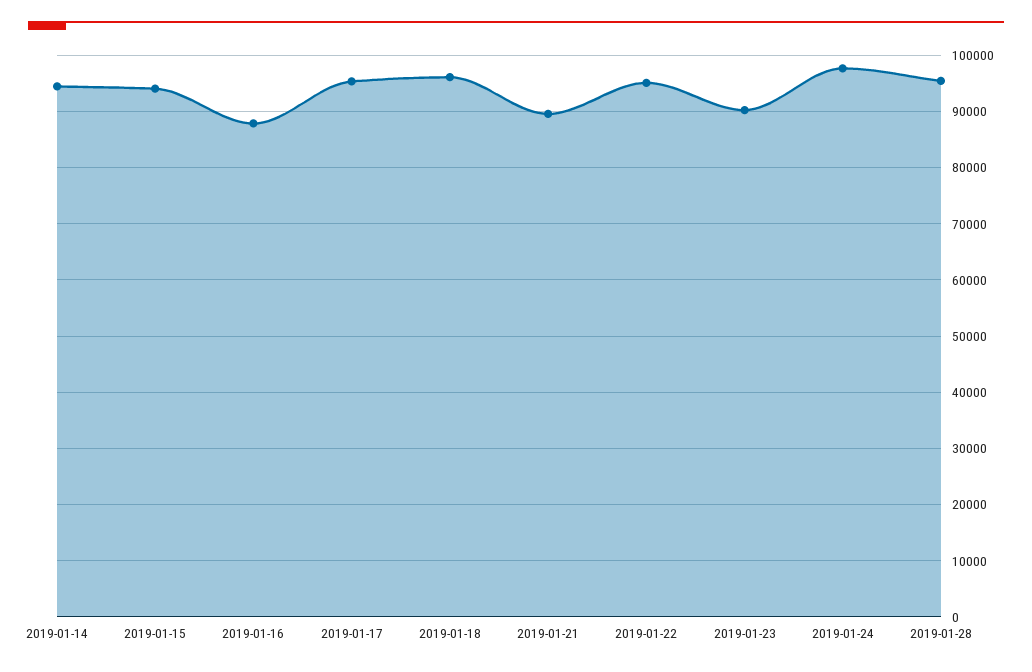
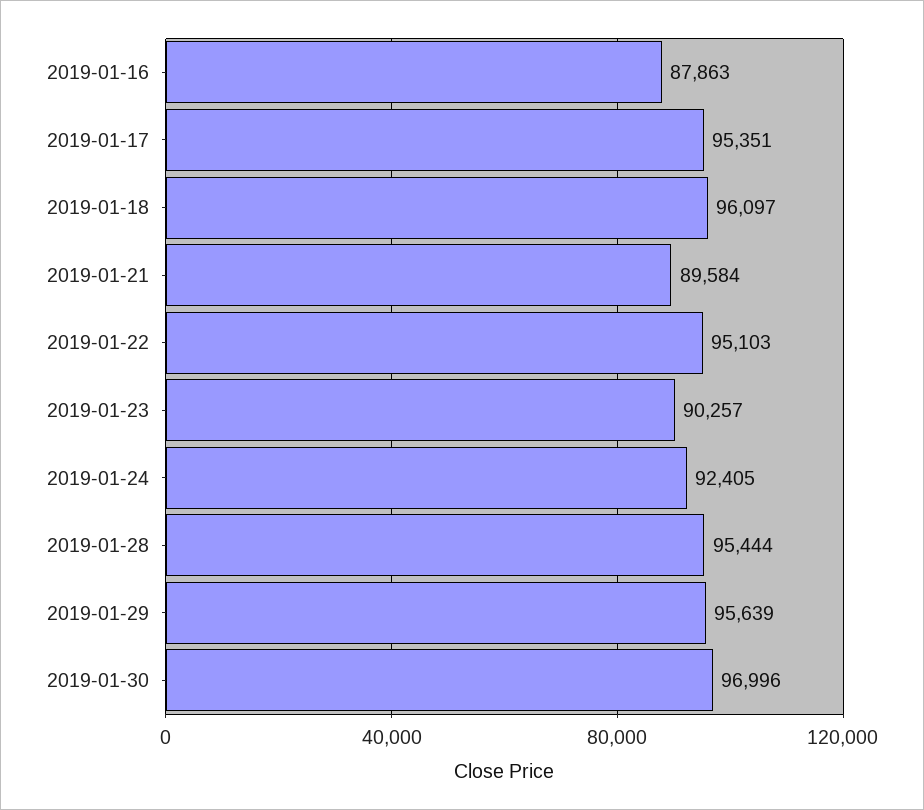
2019-01-14: 94000 -> none
2019-01-15: 94000 -> none
2019-01-24: 98000 -> 92405
2019-01-29: none -> 95639
2019-01-30: none -> 96996

